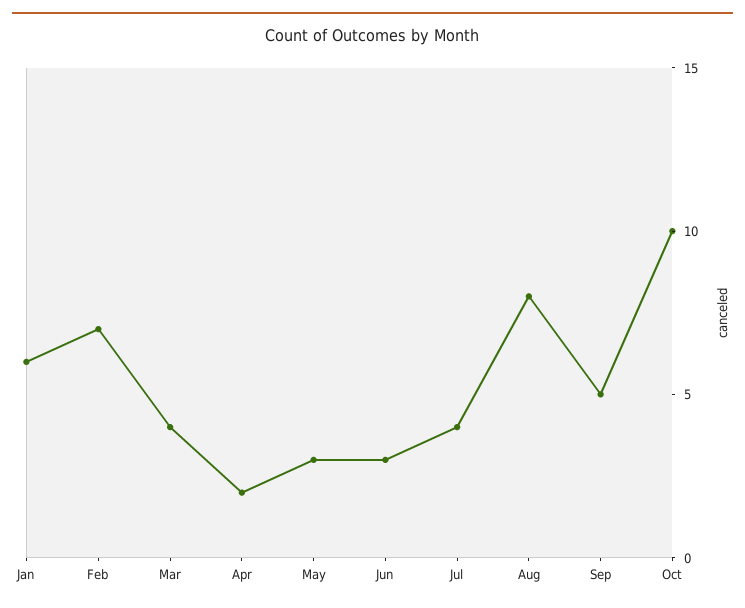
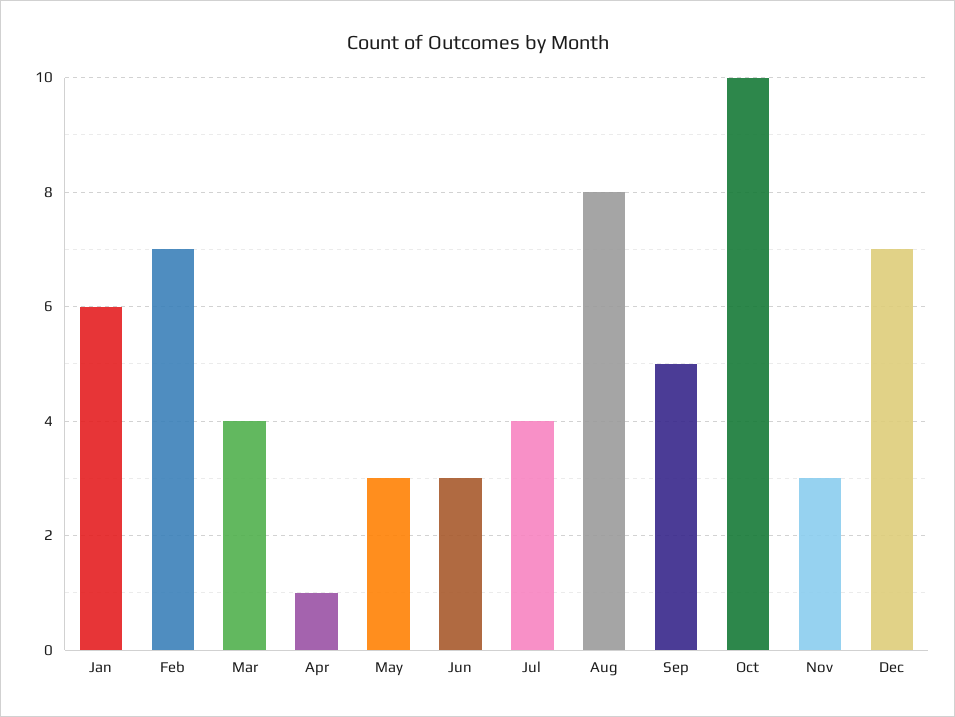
Apr: 2 -> 1
Nov: none -> 3
Dec: none -> 7

